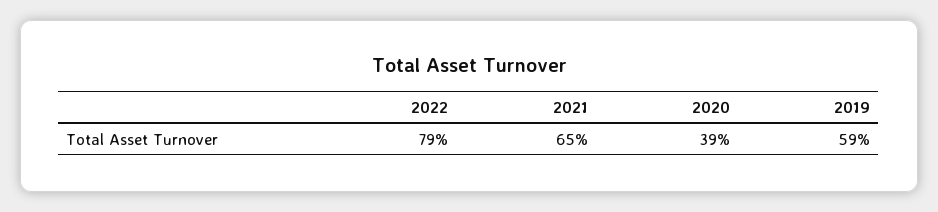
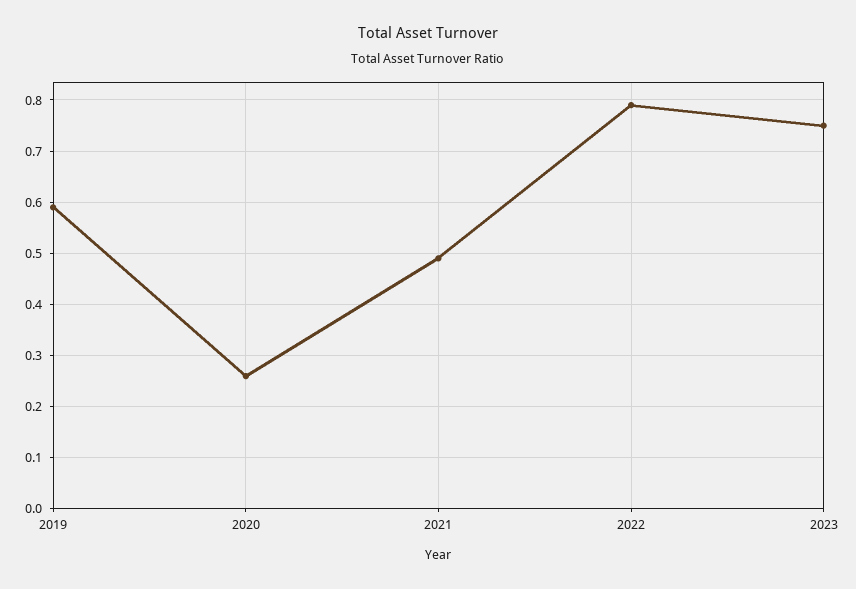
2021: 0.65 -> 0.5
2020: 0.39 -> 0.25
2023: none -> 0.75

